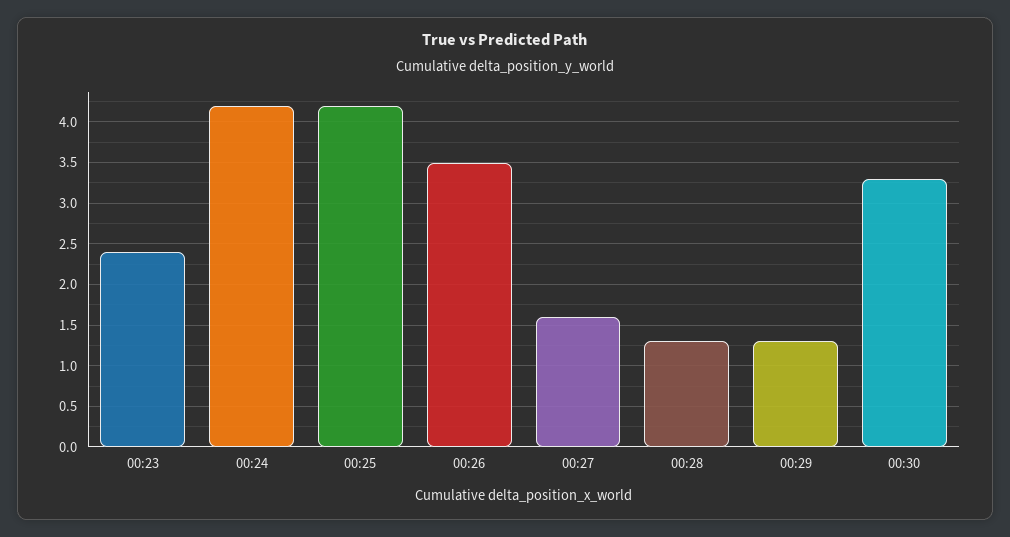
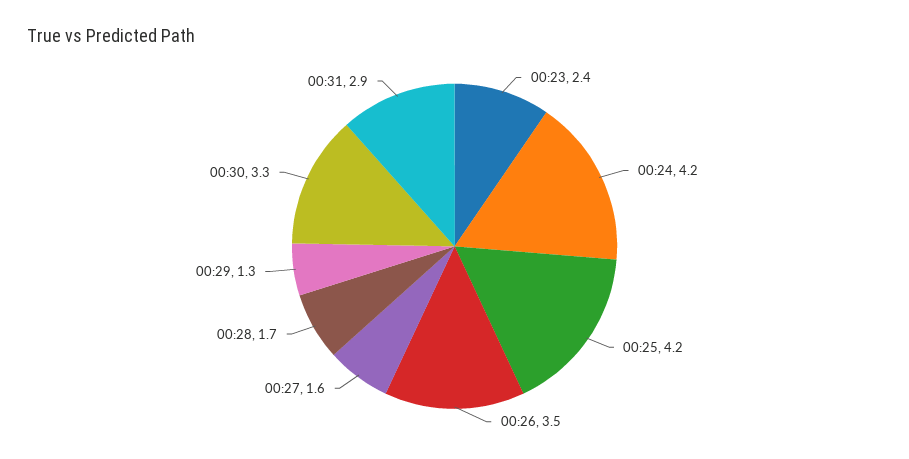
00:28: 1.3 -> 1.7
00:31: none -> 2.9

